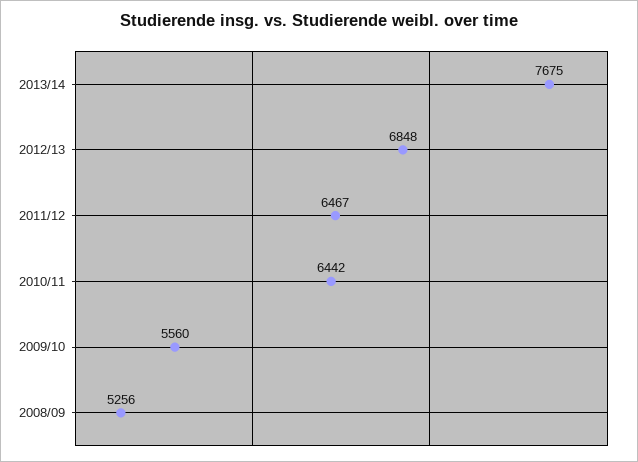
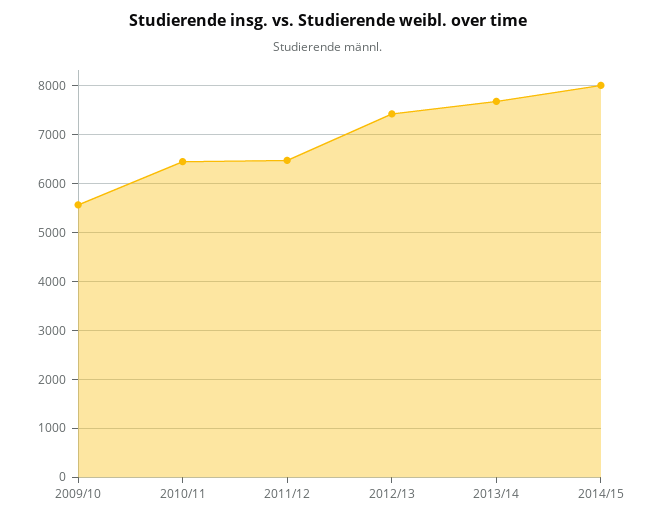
2012/13: 6848 -> 7400
2008/09: 5256 -> none
2014/15: none -> 8000

